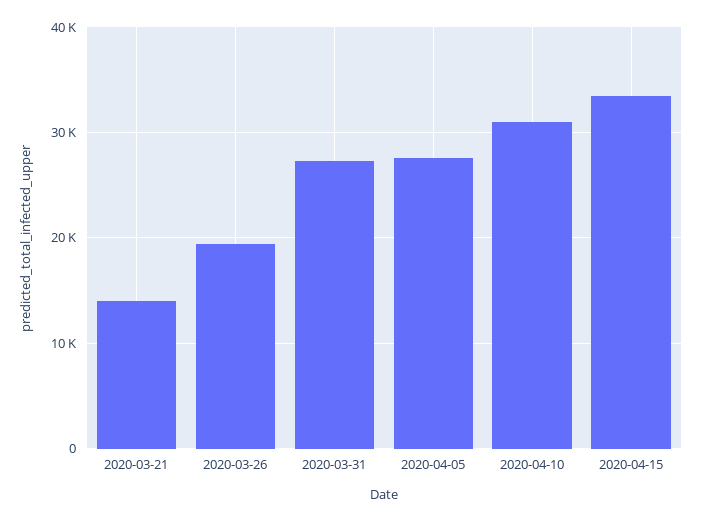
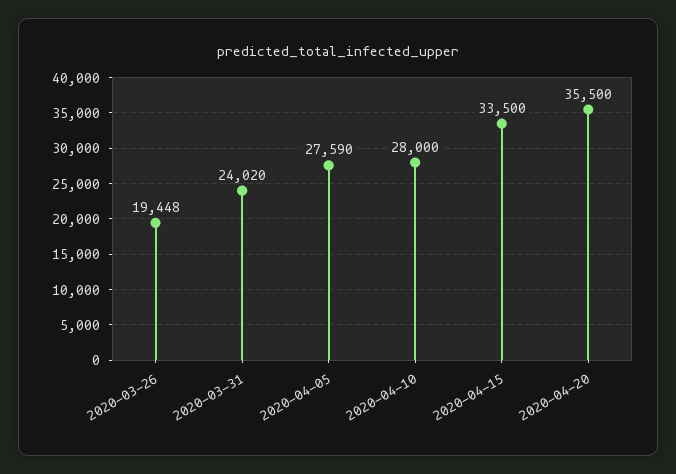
2020-03-21: 14000 -> none
2020-03-31: 27000 -> 24020
2020-04-10: 31000 -> 28000
2020-04-20: none -> 35500

